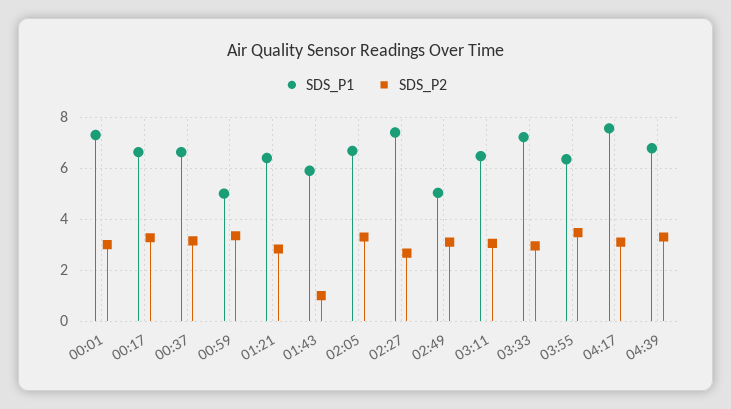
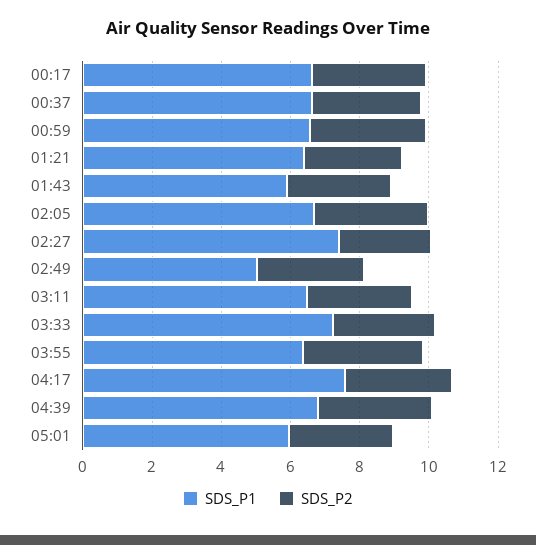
SDS_P1, 00:01: 7.25 -> none
SDS_P2, 00:01: 3 -> none
SDS_P1, 00:59: 5 -> 6.5
SDS_P2, 01:43: 1 -> 3
SDS_P1, 05:01: none -> 6
SDS_P2, 05:01: none -> 3

